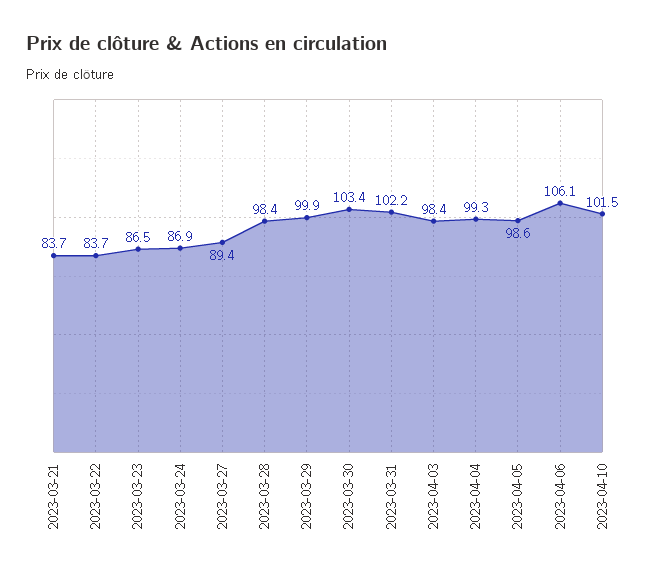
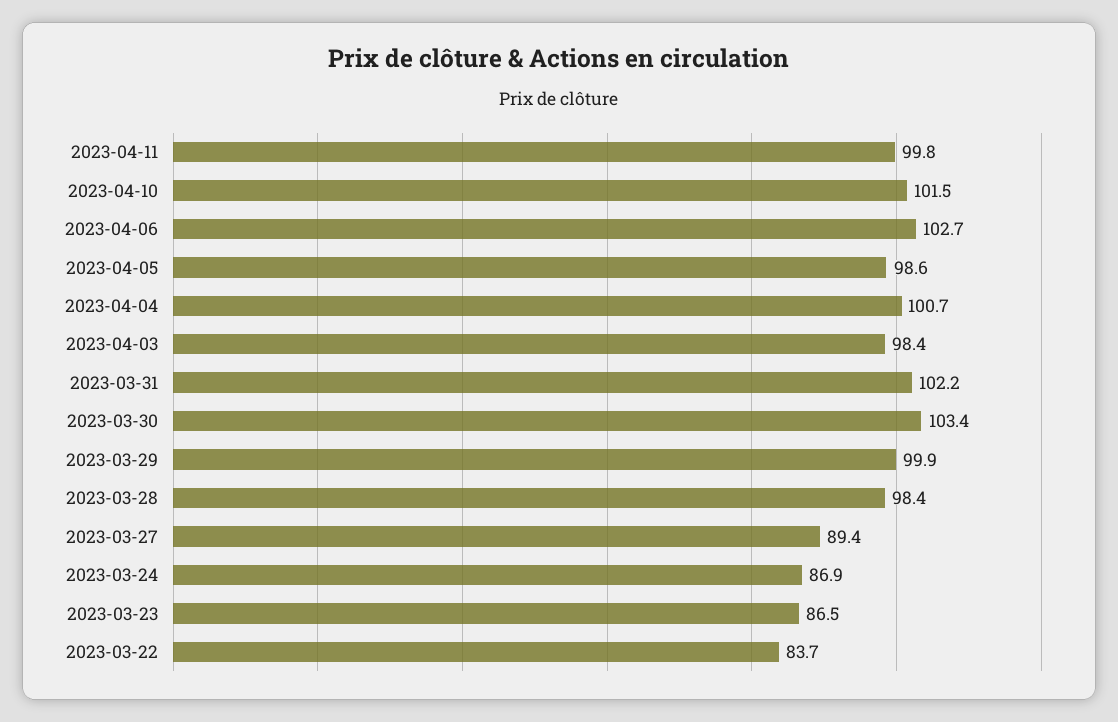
2023-03-21: 83.7 -> none
2023-04-04: 99.3 -> 100.7
2023-04-06: 106.1 -> 102.7
2023-04-11: none -> 99.8

